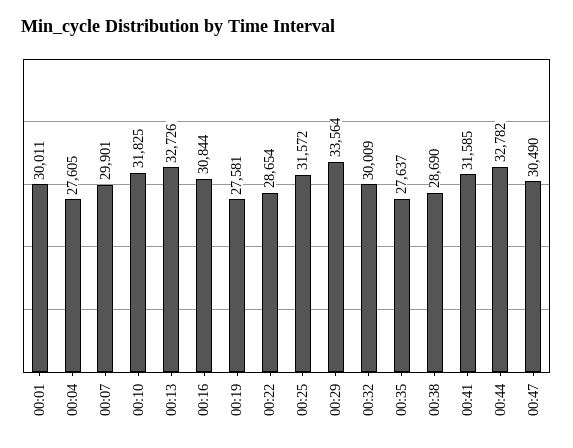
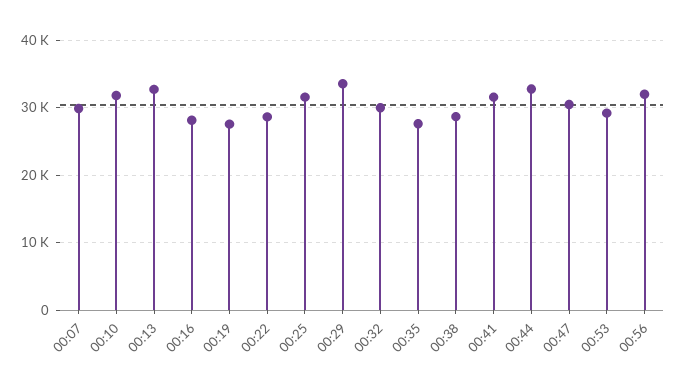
00:01: 30011 -> none
00:04: 27605 -> none
00:16: 30844 -> 28000
00:53: none -> 29000
00:56: none -> 32000

